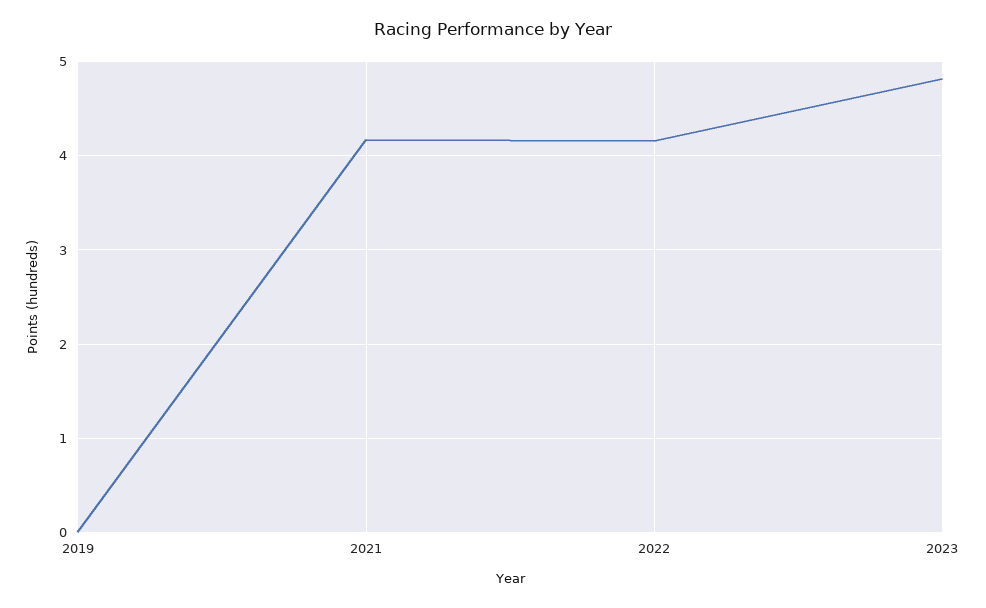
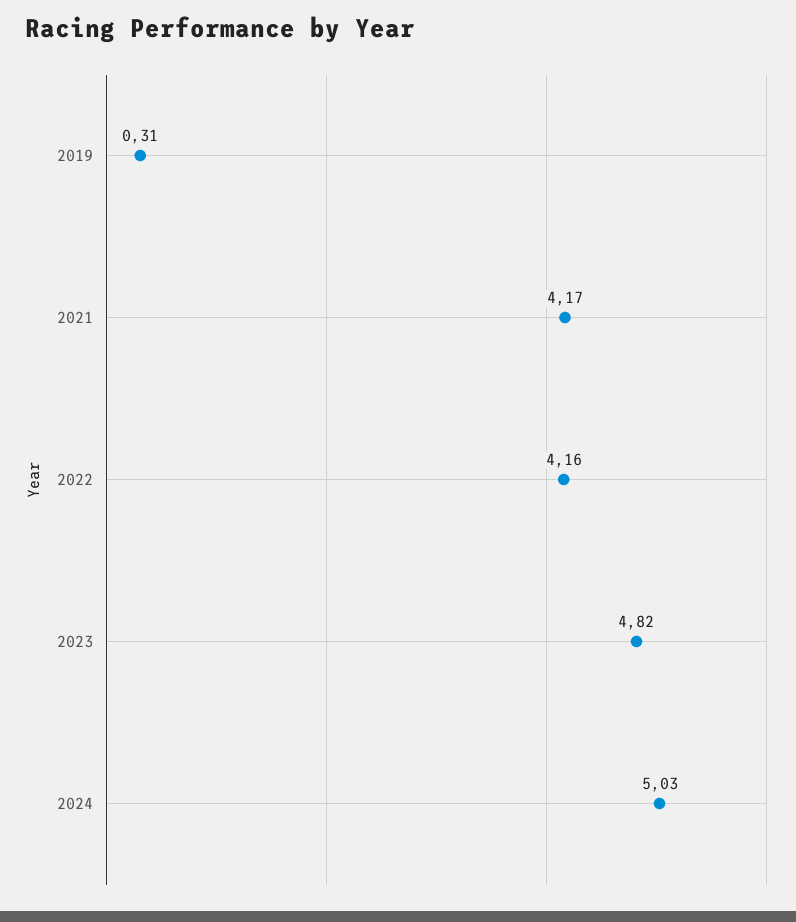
2019: 0 -> 0.31
2024: none -> 5.03

